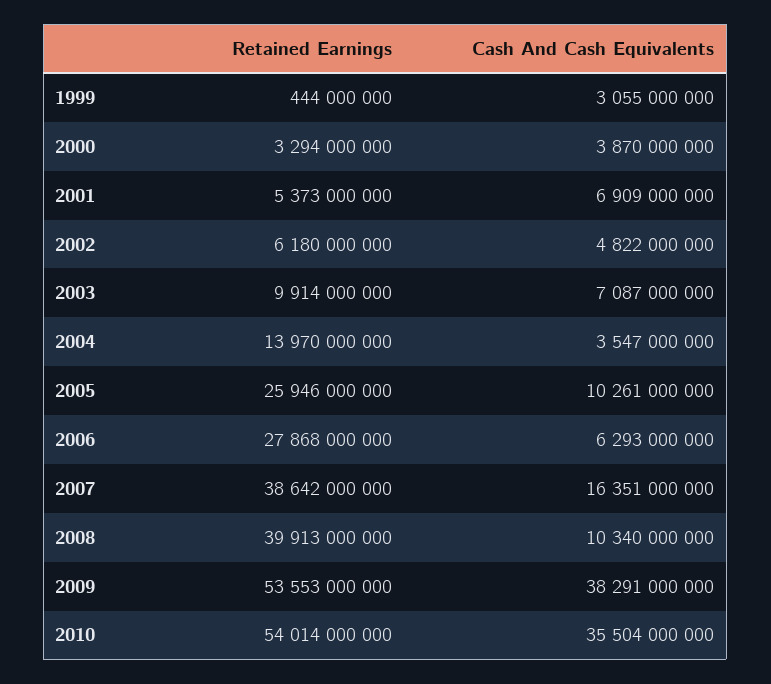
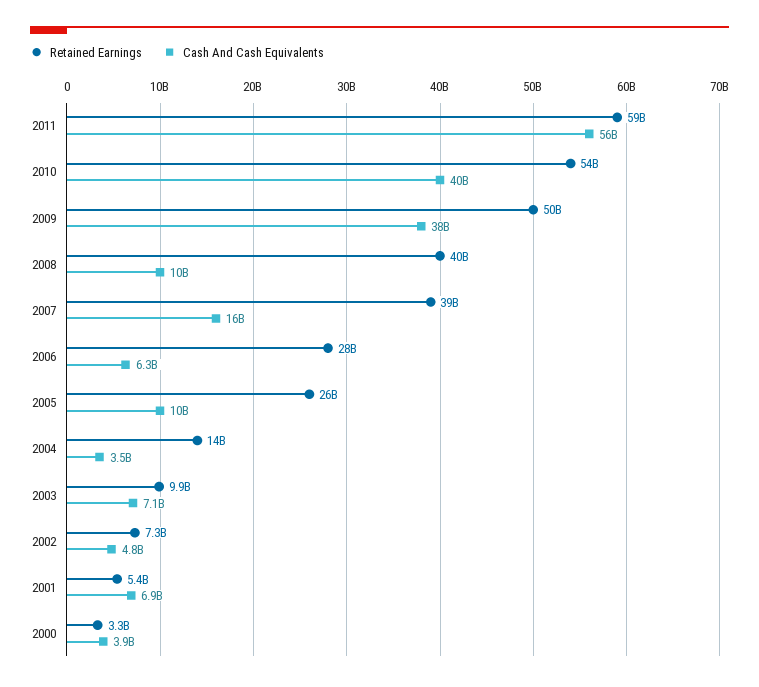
Retained Earnings, 1999: 444000000 -> none
Cash And Cash Equivalents, 1999: 3055000000 -> none
Retained Earnings, 2002: 6180000000 -> 7300000000
Retained Earnings, 2009: 53553000000 -> 50000000000
Cash And Cash Equivalents, 2010: 35504000000 -> 40000000000
Retained Earnings, 2011: none -> 59000000000
Cash And Cash Equivalents, 2011: none -> 56000000000

